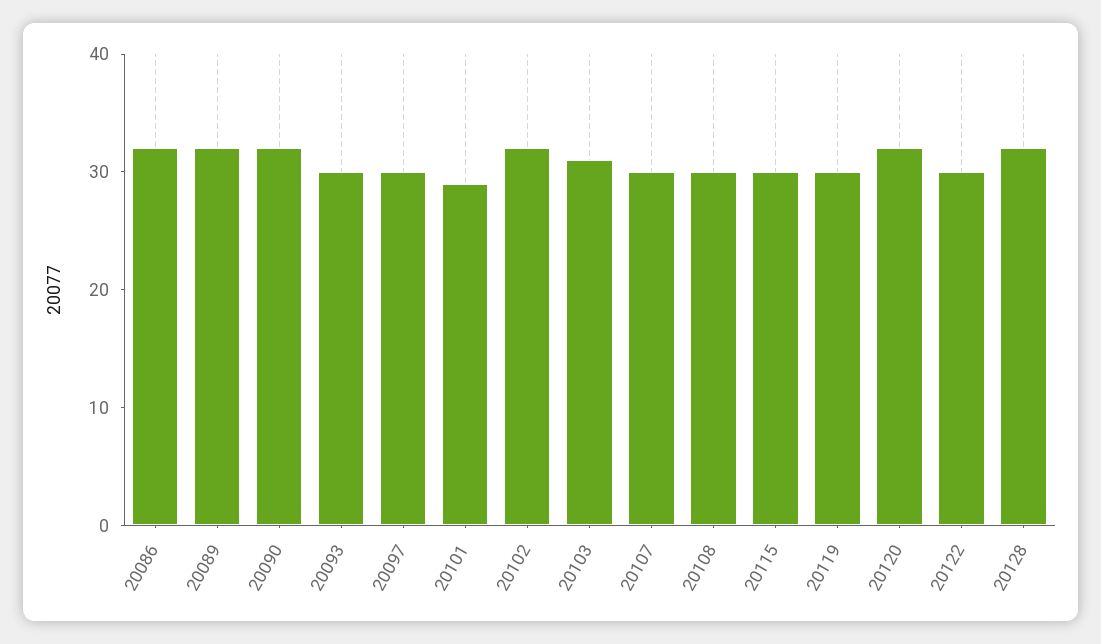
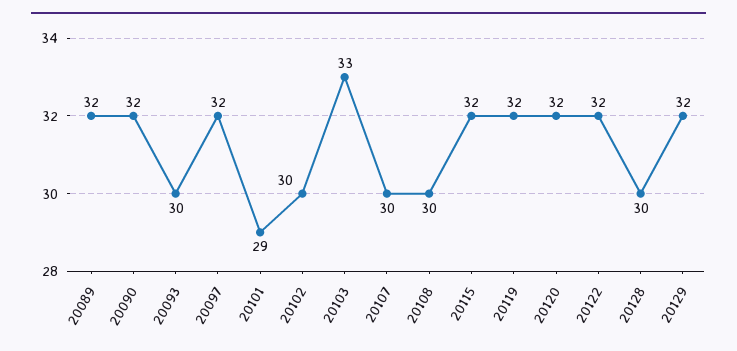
20086: 32 -> none
20097: 30 -> 32
20102: 32 -> 30
20103: 31 -> 33
20115: 30 -> 32
20119: 30 -> 32
20122: 30 -> 32
20128: 32 -> 30
20129: none -> 32

